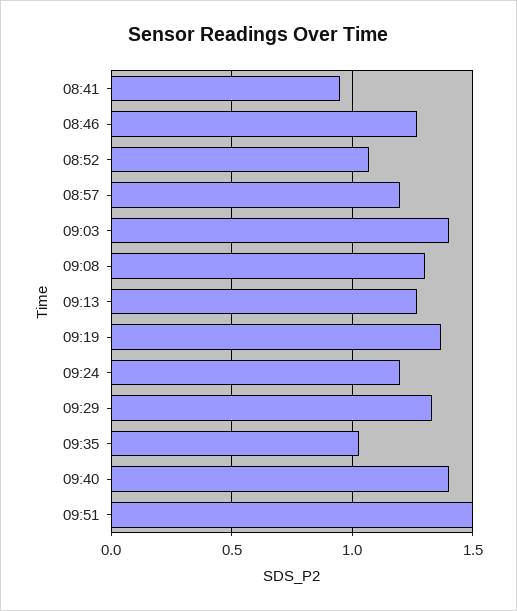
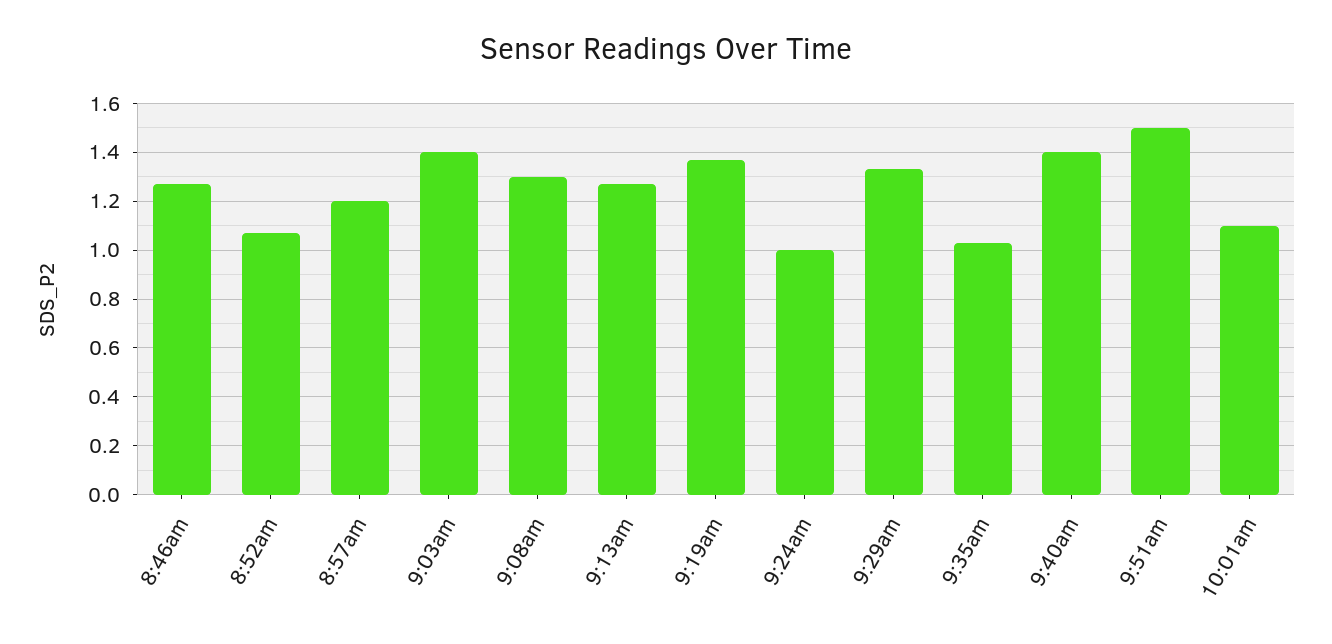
08:41: 0.95 -> none
09:24: 1.2 -> 1
10:01am: none -> 1.1

